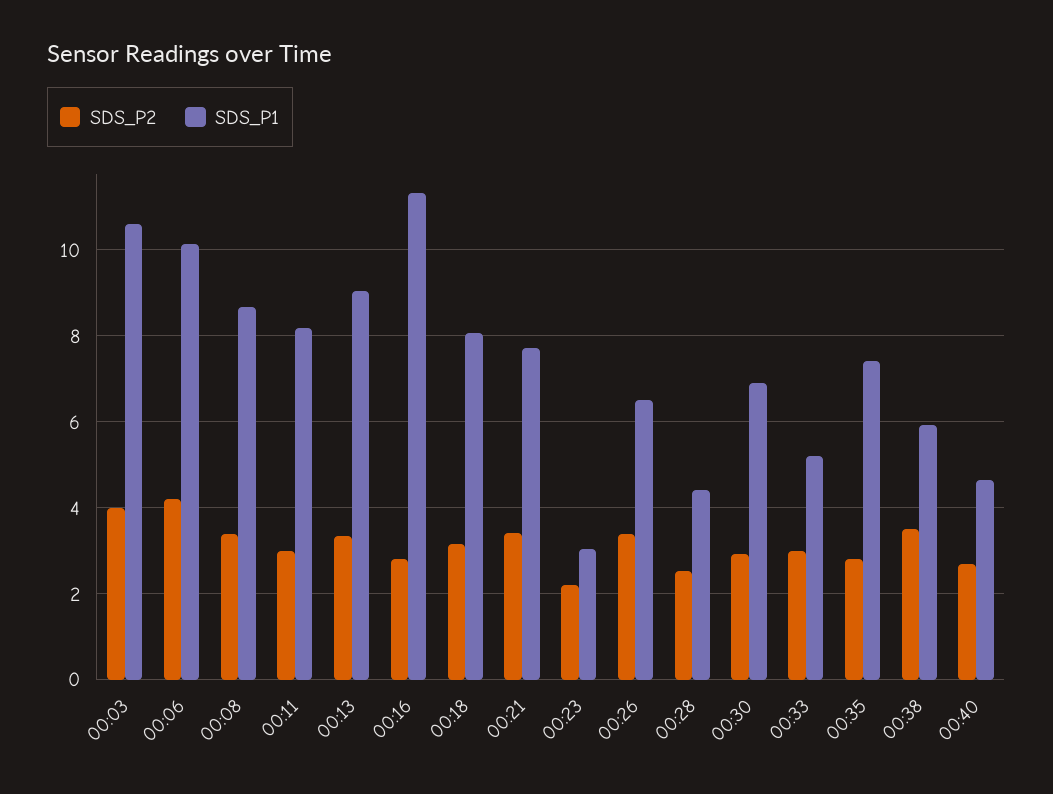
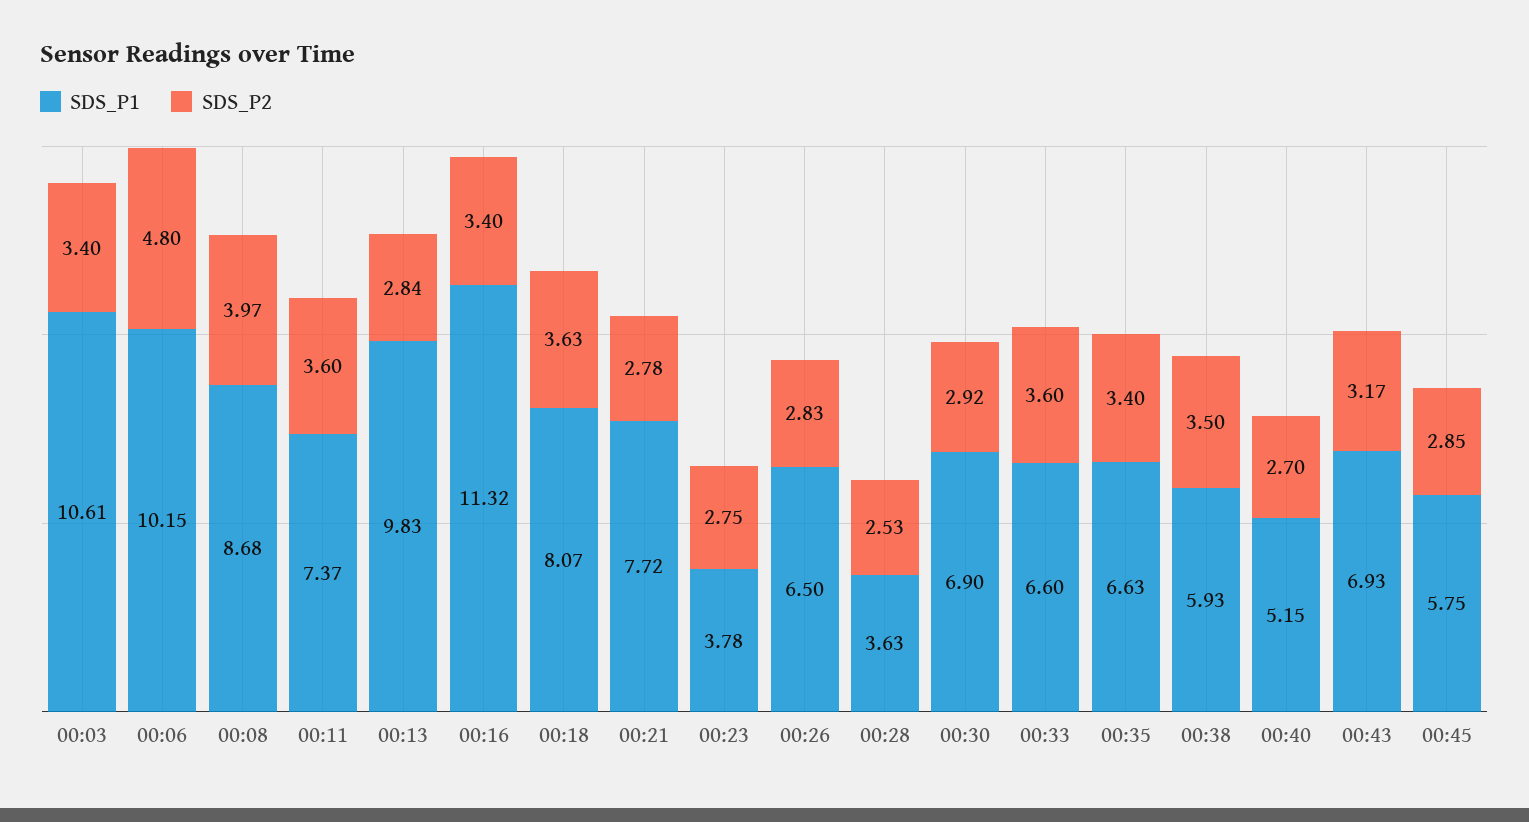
SDS_P2, 00:03: 4 -> 3.4
SDS_P2, 00:06: 4.2 -> 4.8
SDS_P2, 00:08: 3.4 -> 3.97
SDS_P2, 00:11: 3 -> 3.6
SDS_P1, 00:11: 8.2 -> 7.37
SDS_P2, 00:13: 3.4 -> 2.84
SDS_P1, 00:13: 9 -> 9.83
SDS_P2, 00:16: 2.8 -> 3.4
SDS_P2, 00:18: 3.2 -> 3.63
SDS_P2, 00:21: 3.4 -> 2.78
SDS_P2, 00:23: 2.2 -> 2.75
SDS_P1, 00:23: 3 -> 3.78
SDS_P2, 00:26: 3.4 -> 2.83
SDS_P1, 00:28: 4.4 -> 3.63
SDS_P2, 00:33: 3 -> 3.6
SDS_P1, 00:33: 5.2 -> 6.6
SDS_P2, 00:35: 2.8 -> 3.4
SDS_P1, 00:35: 7.4 -> 6.63
SDS_P1, 00:40: 4.6 -> 5.15
SDS_P1, 00:43: none -> 6.93
SDS_P2, 00:43: none -> 3.17
SDS_P1, 00:45: none -> 5.75
SDS_P2, 00:45: none -> 2.85

